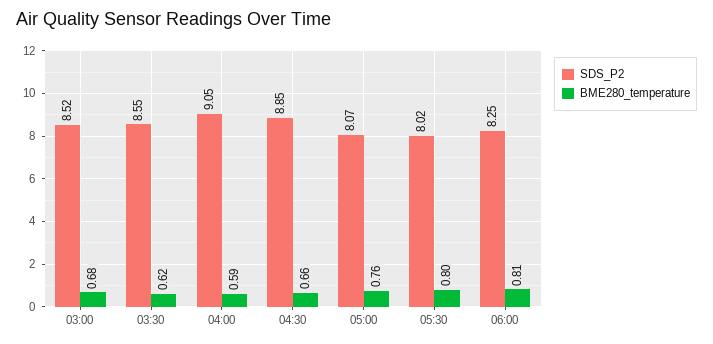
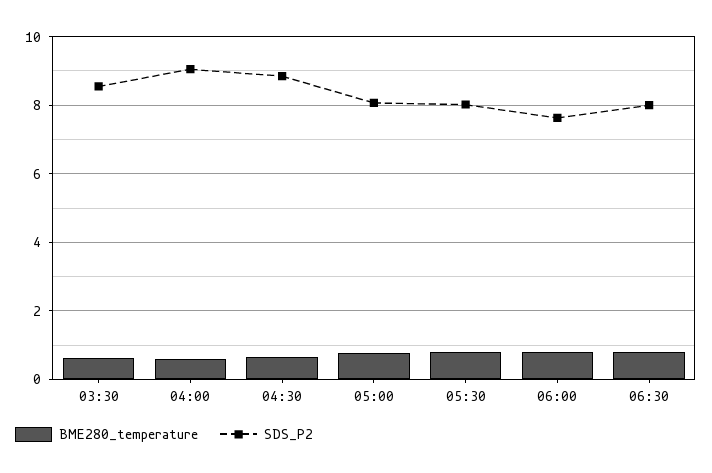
SDS_P2, 03:00: 8.52 -> none
BME280_temperature, 03:00: 0.68 -> none
SDS_P2, 06:00: 8.25 -> 7.6
BME280_temperature, 06:30: none -> 0.8
SDS_P2, 06:30: none -> 8

